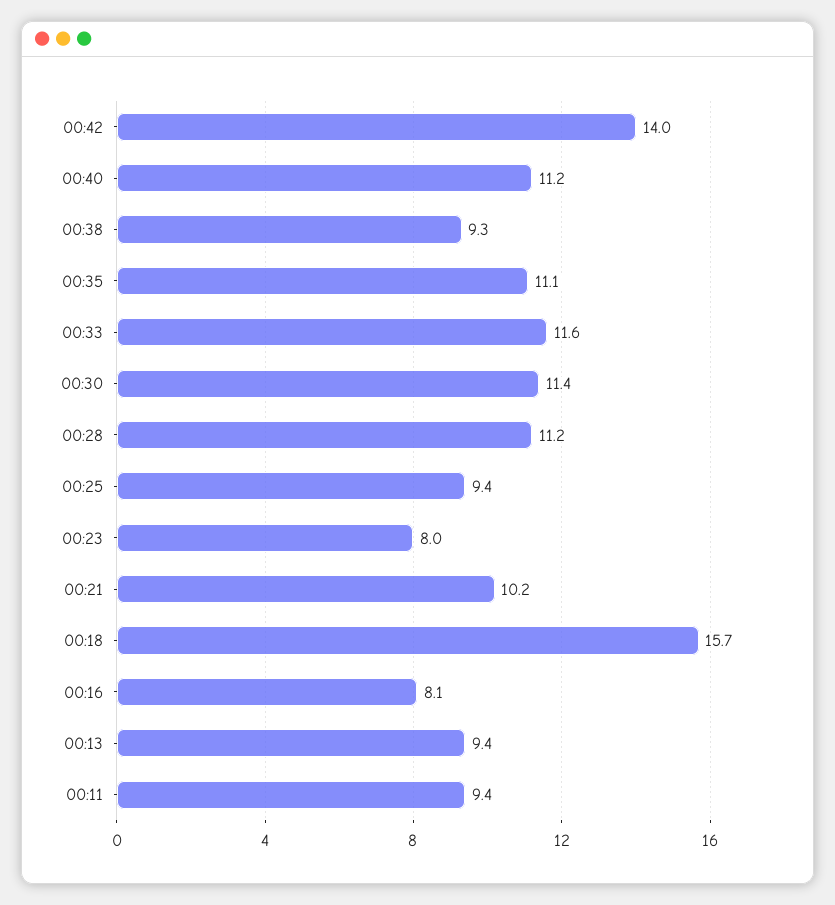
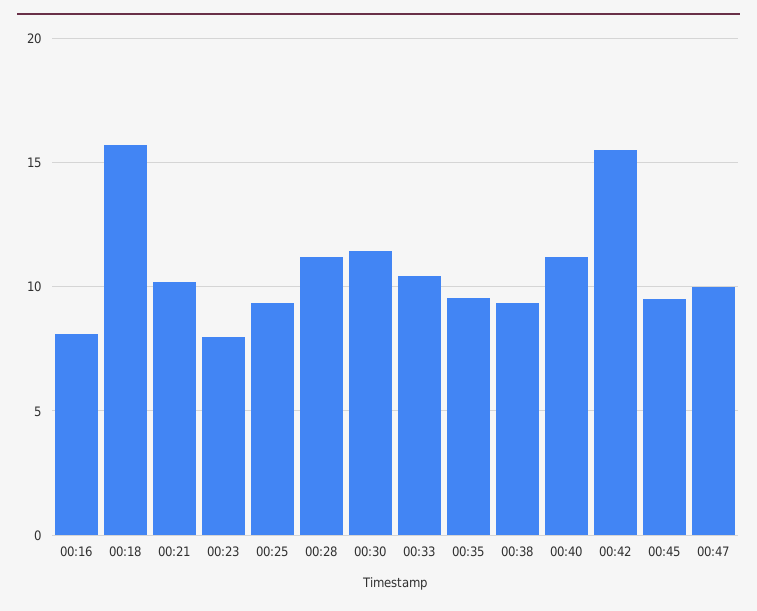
00:42: 14 -> 15.5
00:35: 11.1 -> 9.5
00:33: 11.6 -> 10.5
00:13: 9.4 -> none
00:11: 9.4 -> none
00:45: none -> 9.5
00:47: none -> 10

